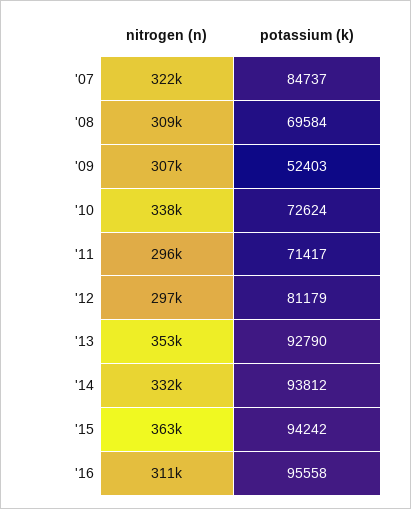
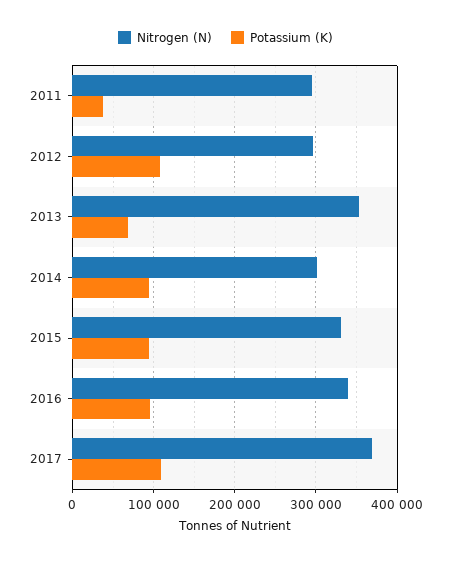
nitrogen (n), '07: 322000 -> none
potassium (k), '07: 84737 -> none
nitrogen (n), '08: 309000 -> none
potassium (k), '08: 69584 -> none
nitrogen (n), '09: 307000 -> none
potassium (k), '09: 52403 -> none
nitrogen (n), '10: 338000 -> none
potassium (k), '10: 72624 -> none
potassium (k), '11: 71417 -> 40000
potassium (k), '12: 81179 -> 110000
potassium (k), '13: 92790 -> 70000
nitrogen (n), '14: 332000 -> 300000
nitrogen (n), '15: 363000 -> 330000
nitrogen (n), '16: 311000 -> 340000
nitrogen (n), 2017: none -> 370000
potassium (k), 2017: none -> 110000

